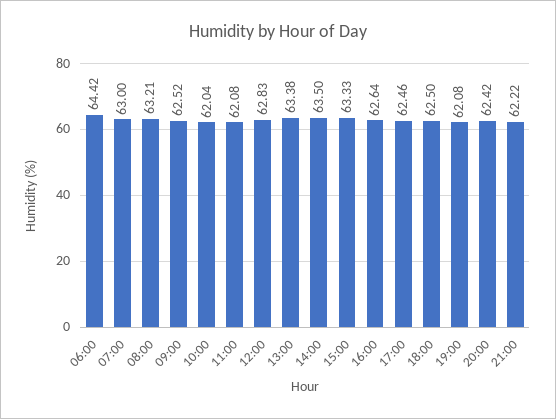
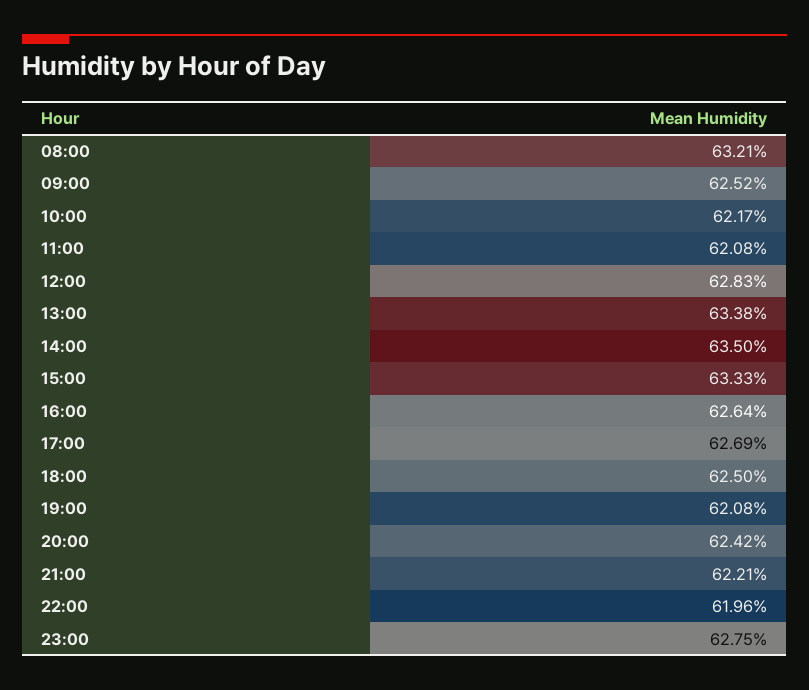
06:00: 64.42 -> none
07:00: 63 -> none
10:00: 62.04 -> 62.17
17:00: 62.46 -> 62.69
21:00: 62.22 -> 62.21
22:00: none -> 61.96
23:00: none -> 62.75

